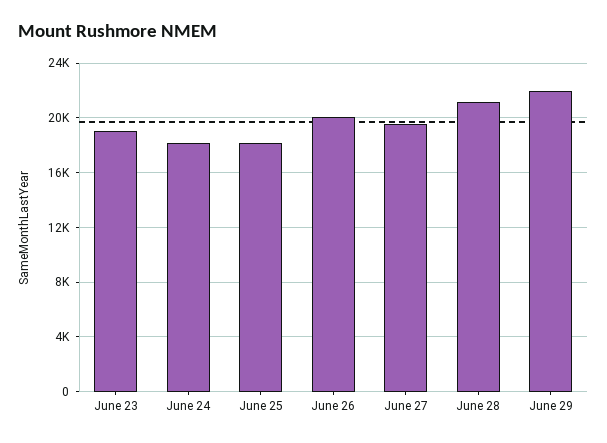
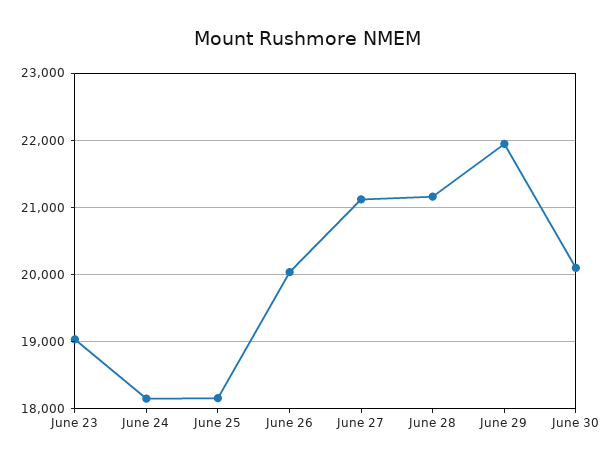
June 27: 19500 -> 21100
June 30: none -> 20100

